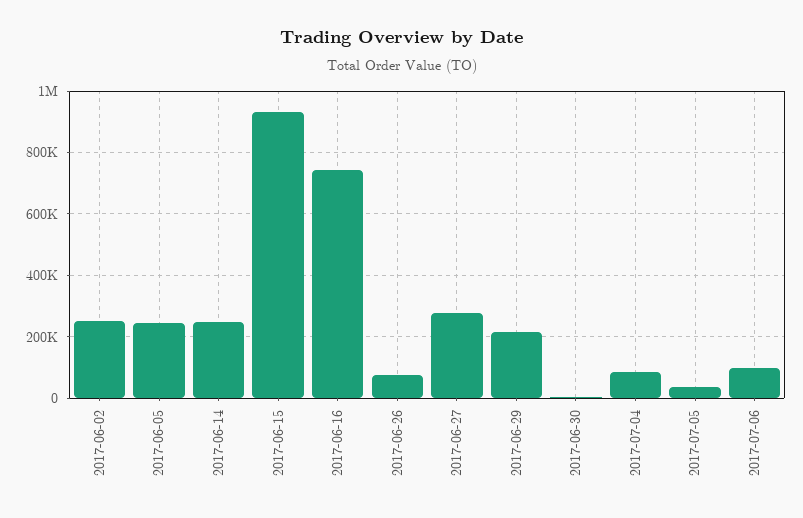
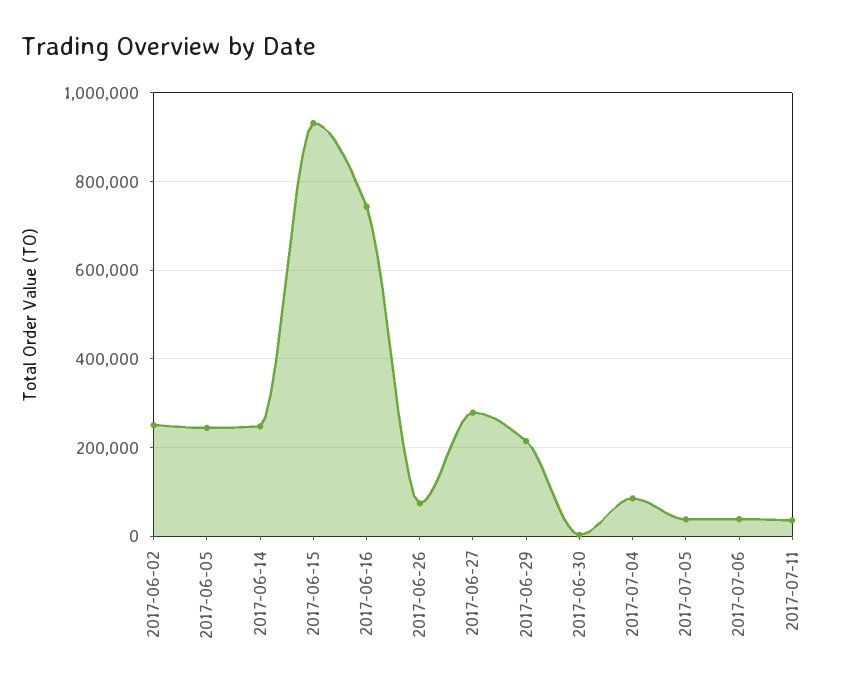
2017-07-06: 100000 -> 40000
2017-07-11: none -> 40000

